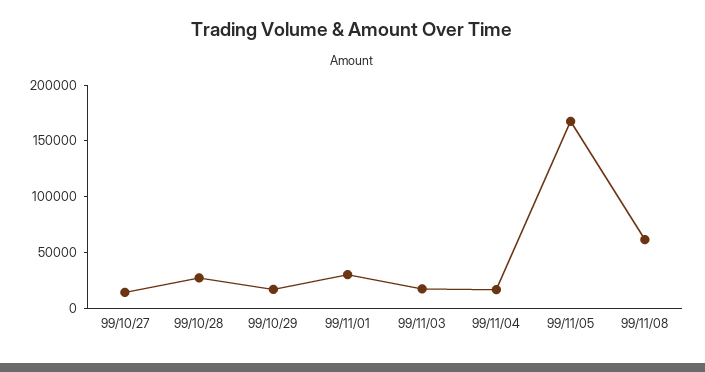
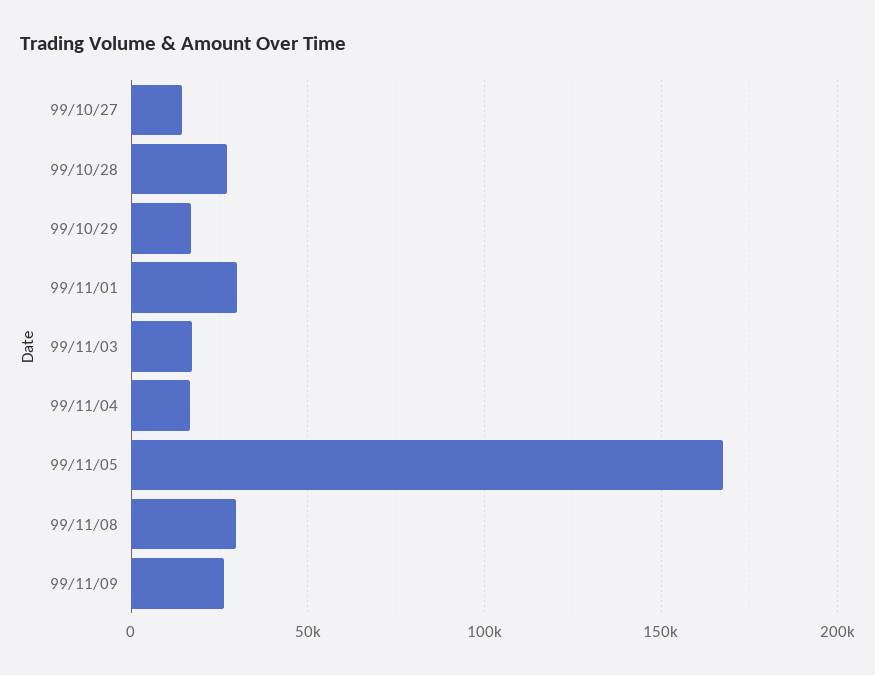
99/11/08: 60000 -> 30000
99/11/09: none -> 25000

